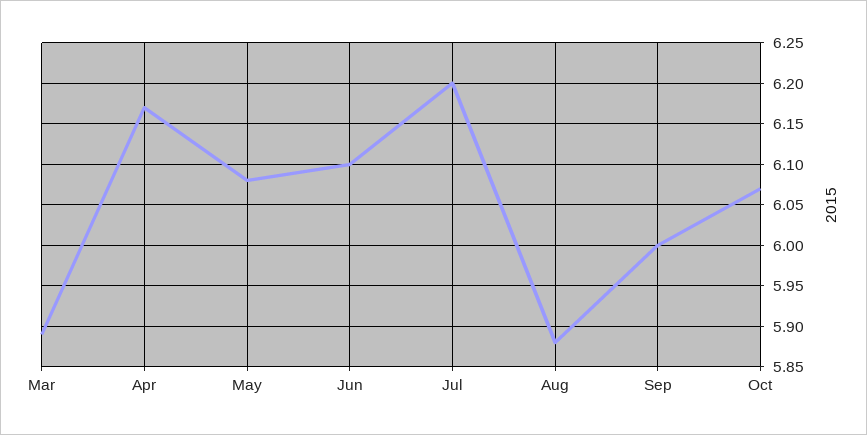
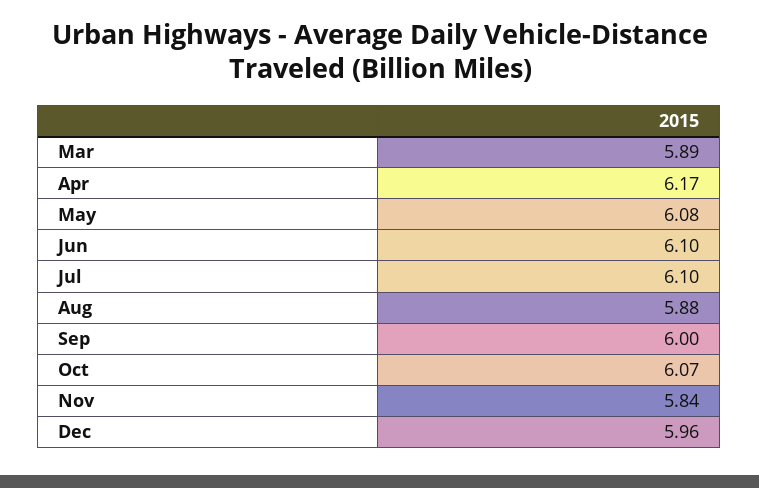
Jul: 6.2 -> 6.1
Nov: none -> 5.84
Dec: none -> 5.96

